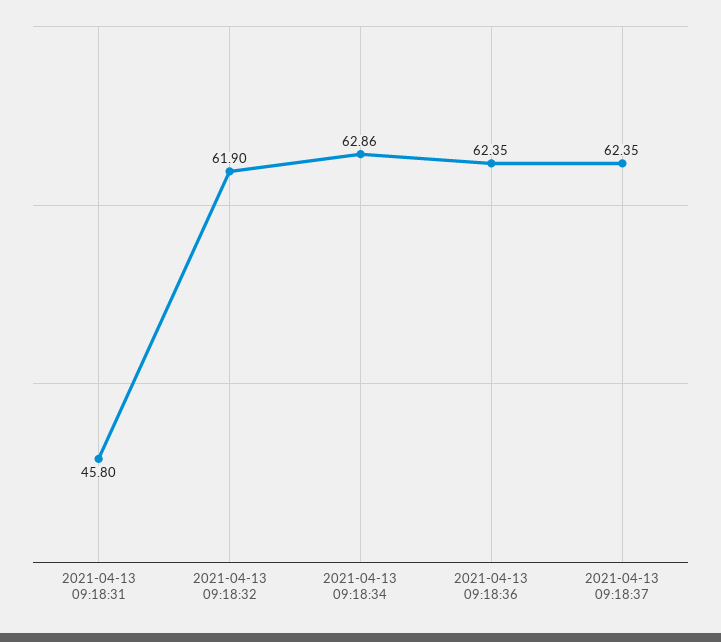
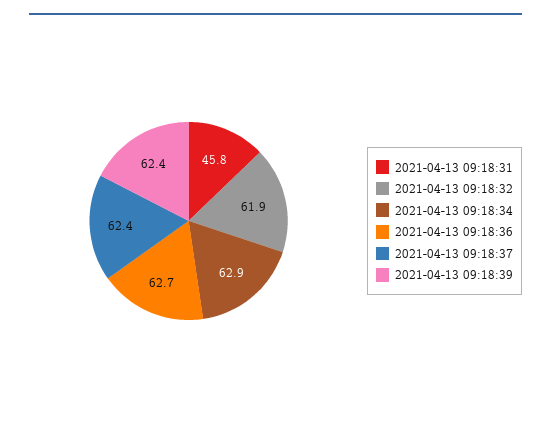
2021-04-13 09:18:36: 62.35 -> 62.7
2021-04-13 09:18:39: none -> 62.4

